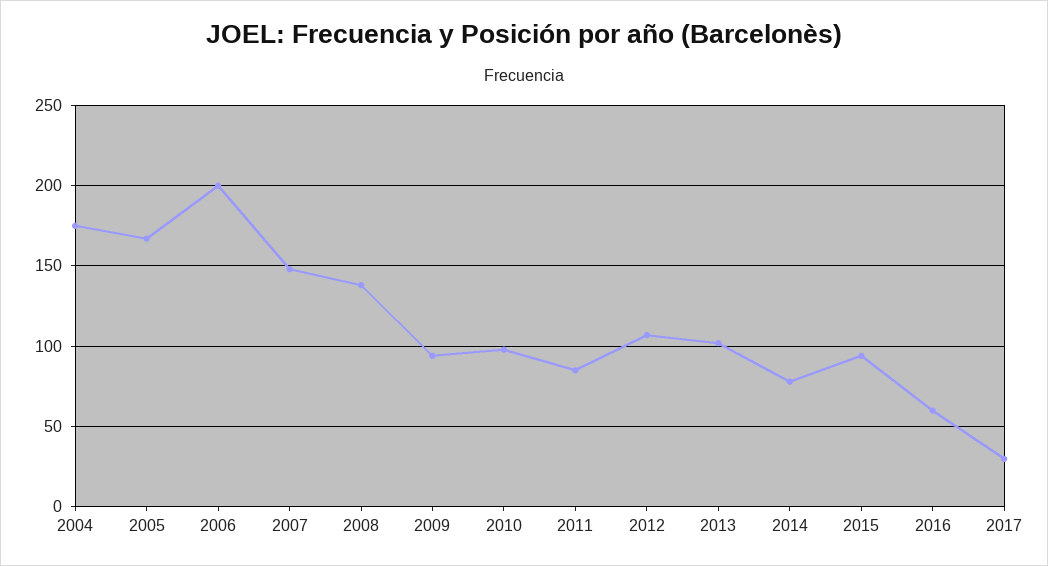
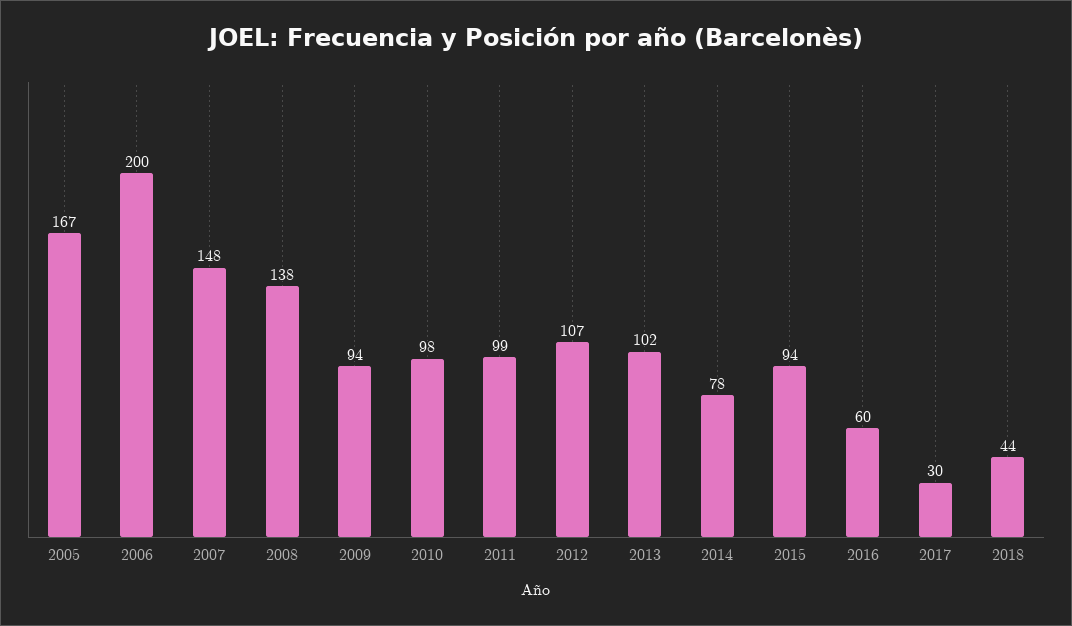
2004: 175 -> none
2011: 85 -> 99
2018: none -> 44

